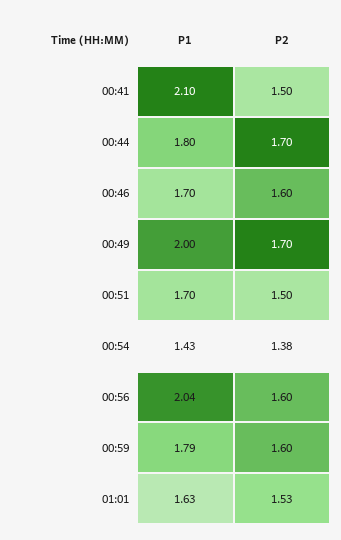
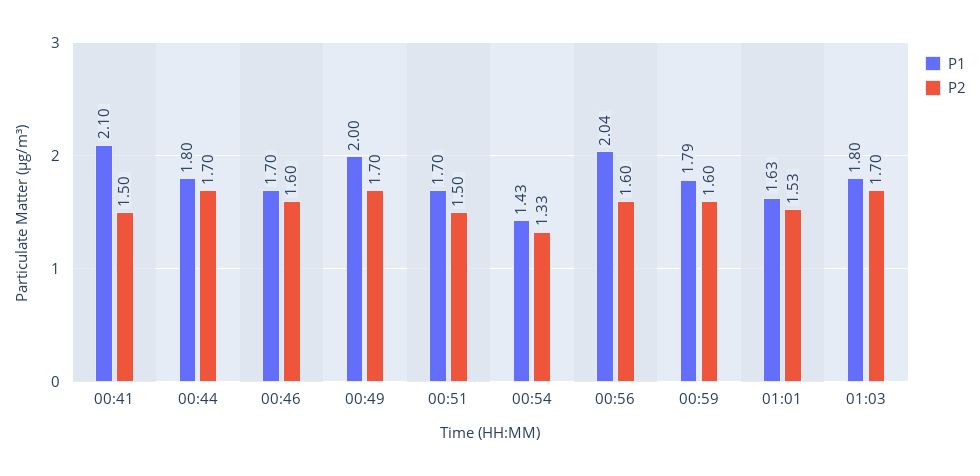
P2, 00:54: 1.38 -> 1.33
P1, 01:03: none -> 1.8
P2, 01:03: none -> 1.7

